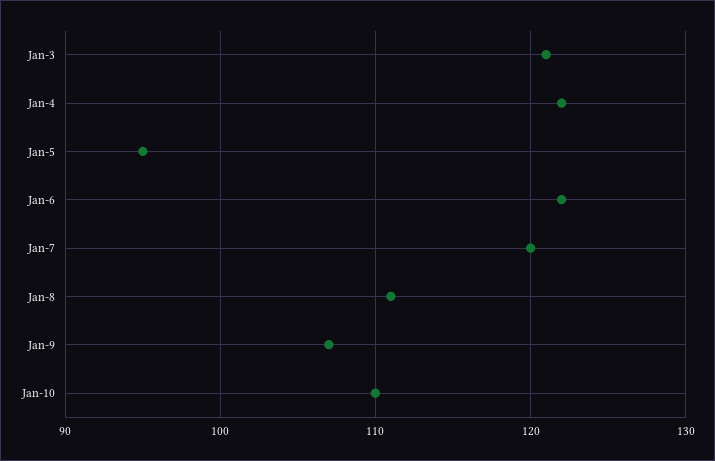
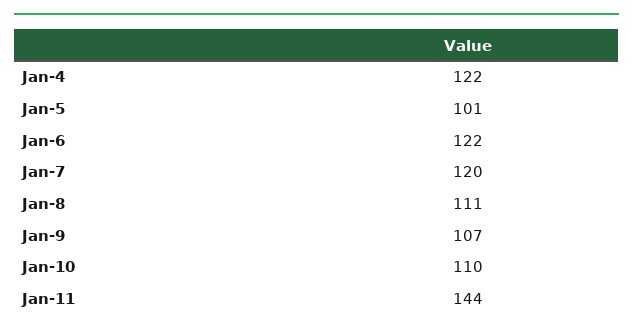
Jan-3: 121 -> none
Jan-5: 95 -> 101
Jan-11: none -> 144

